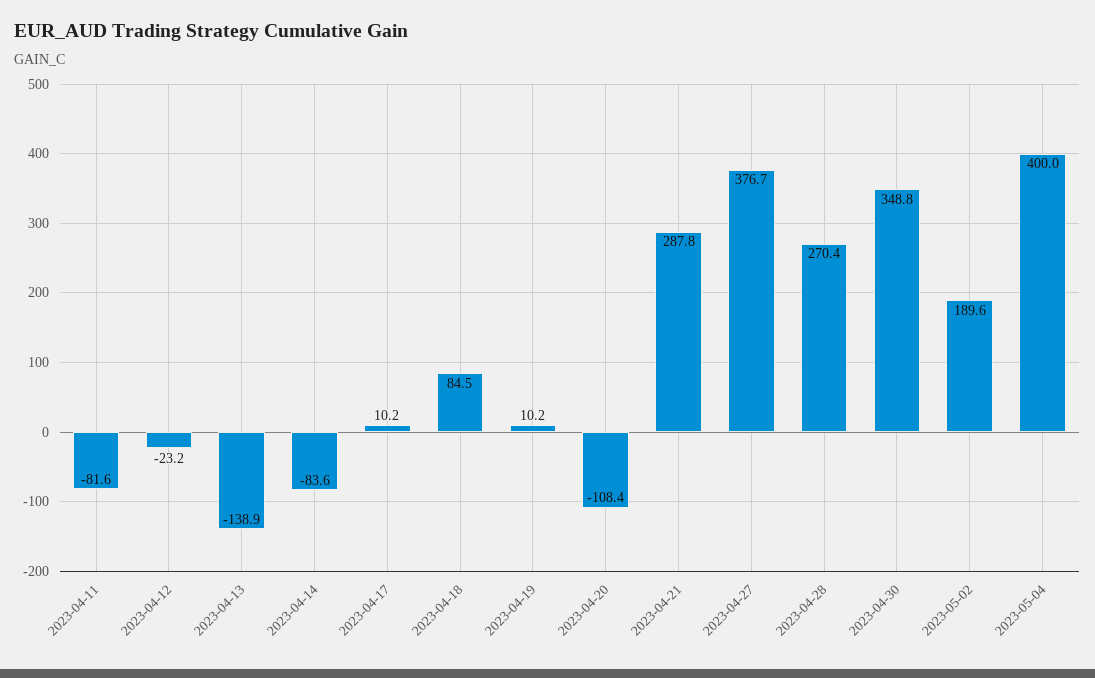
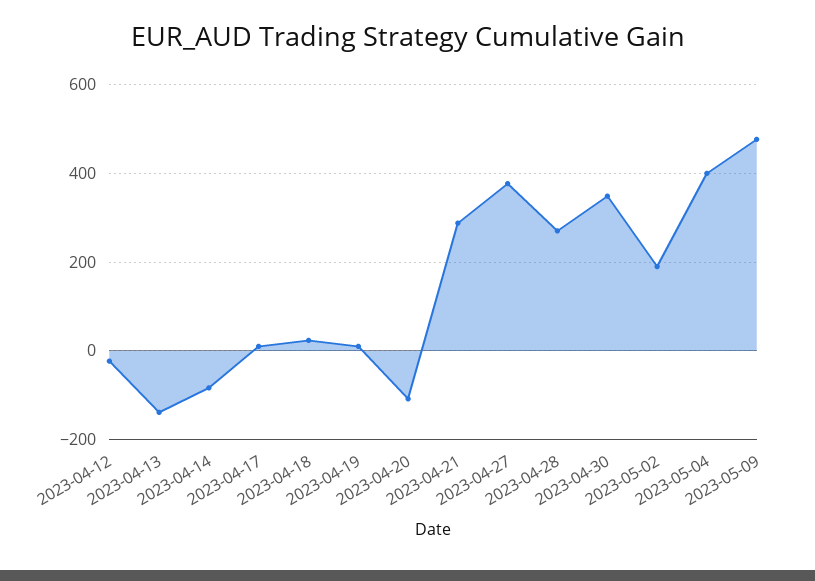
2023-04-11: -81.6 -> none
2023-04-18: 84.5 -> 20
2023-05-09: none -> 480

